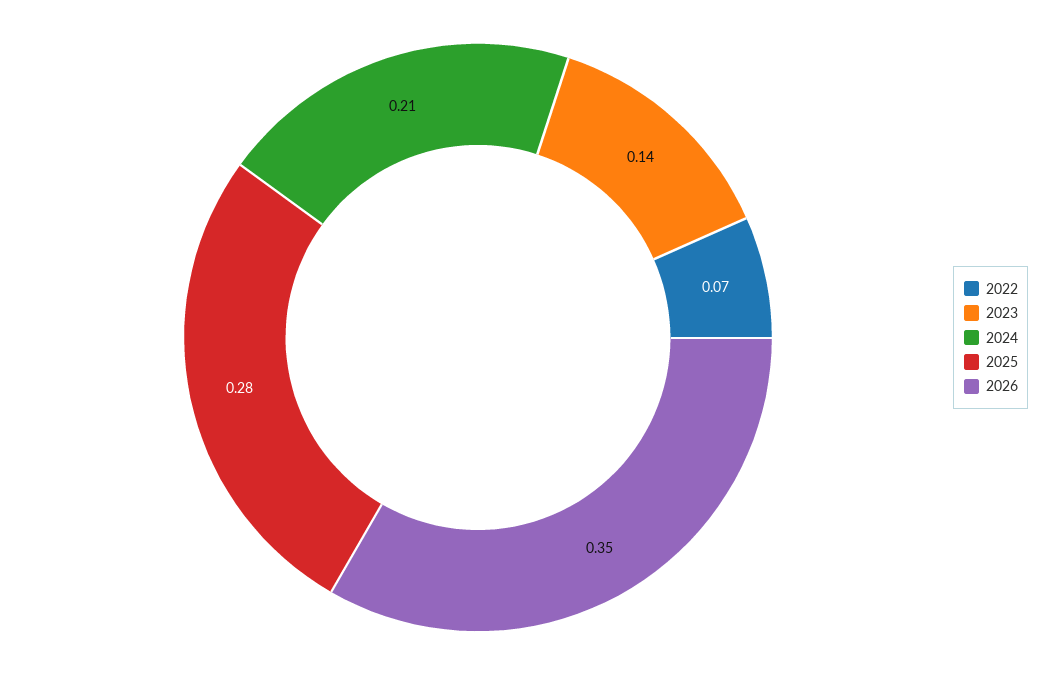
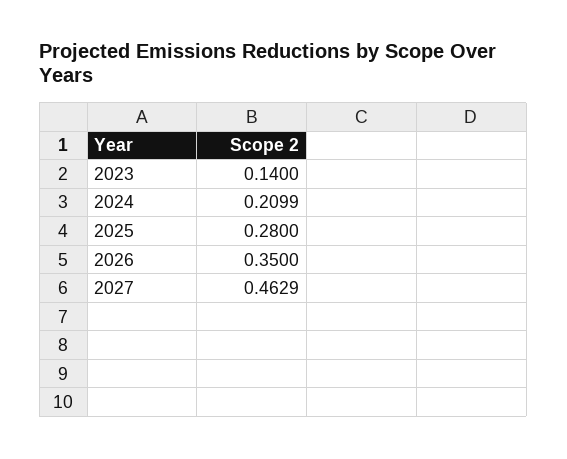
2022: 0.07 -> none
2024: 0.21 -> 0.2099
2027: none -> 0.4629

